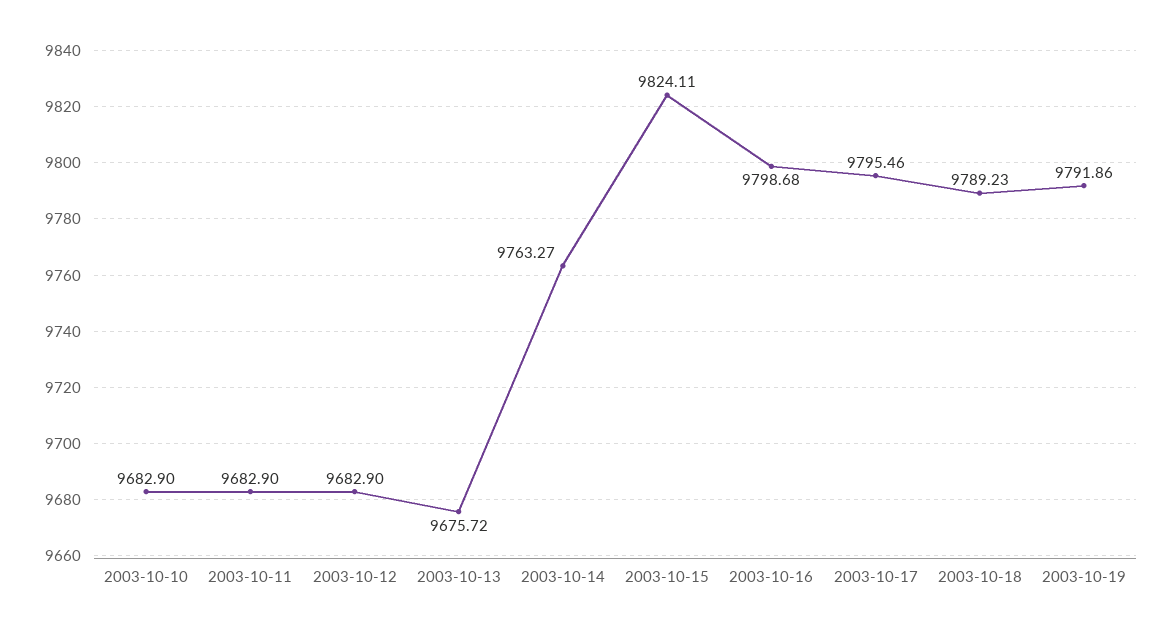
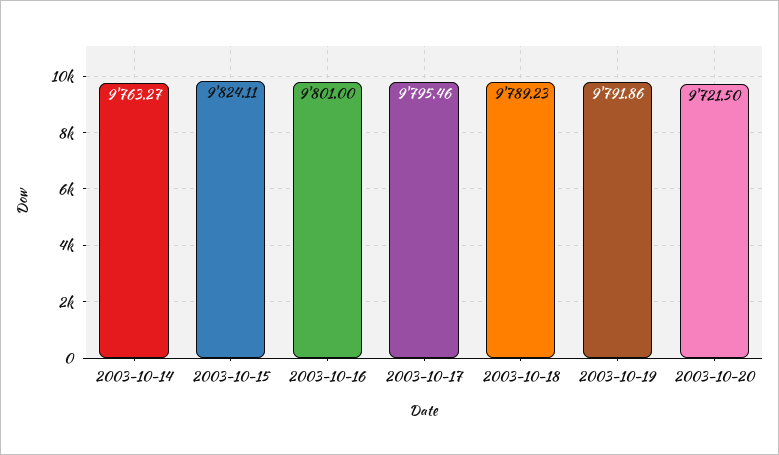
2003-10-10: 9682.9 -> none
2003-10-11: 9682.9 -> none
2003-10-12: 9682.9 -> none
2003-10-13: 9675.72 -> none
2003-10-16: 9798.68 -> 9801
2003-10-20: none -> 9721.5

